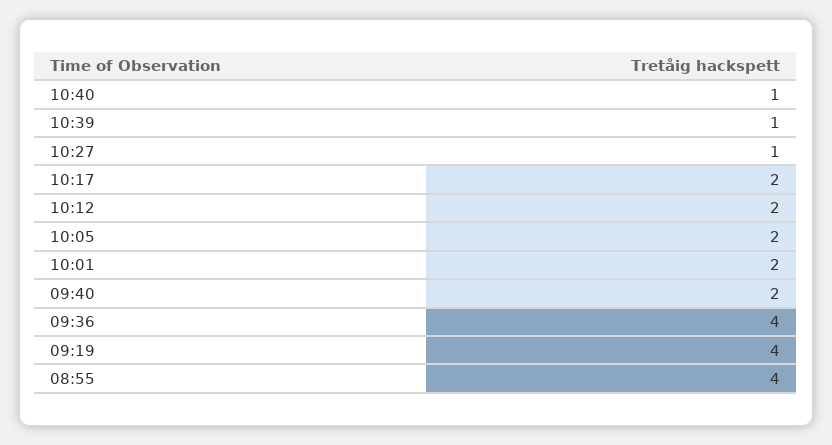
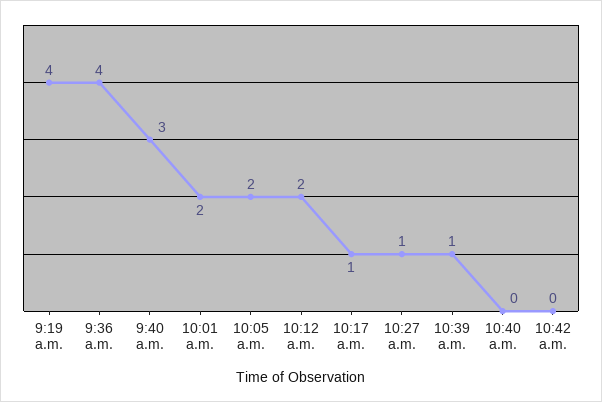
10:40: 1 -> 0
10:17: 2 -> 1
09:40: 2 -> 3
08:55: 4 -> none
10:42 a.m.: none -> 0

